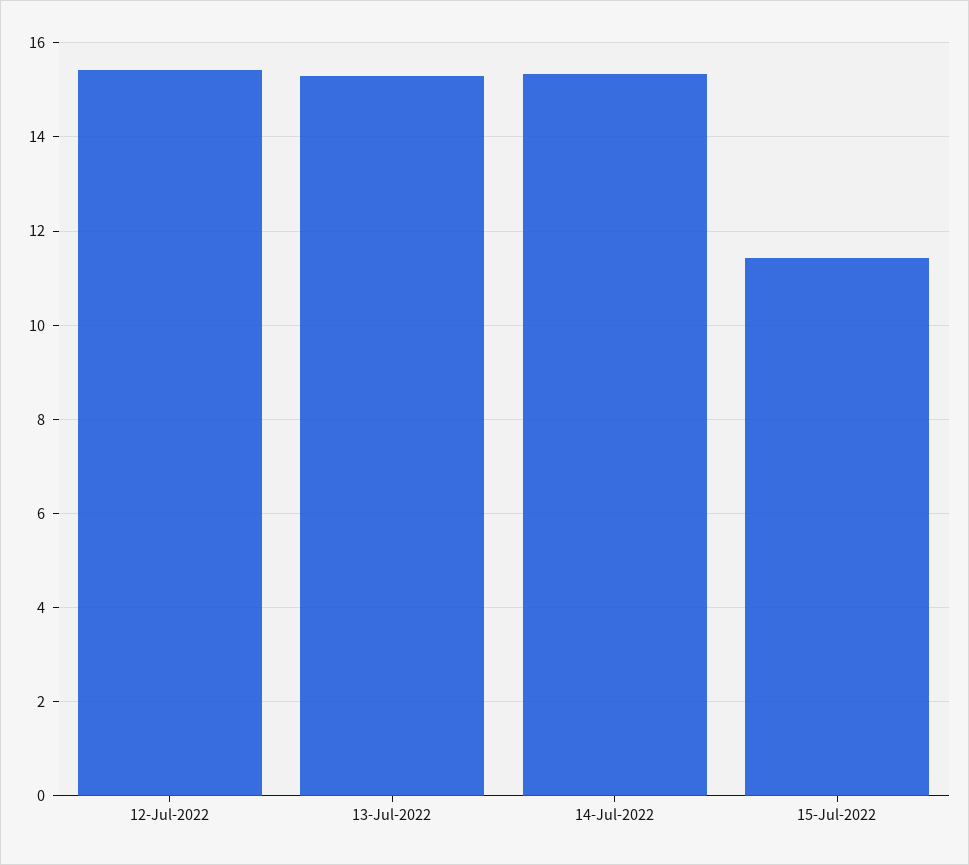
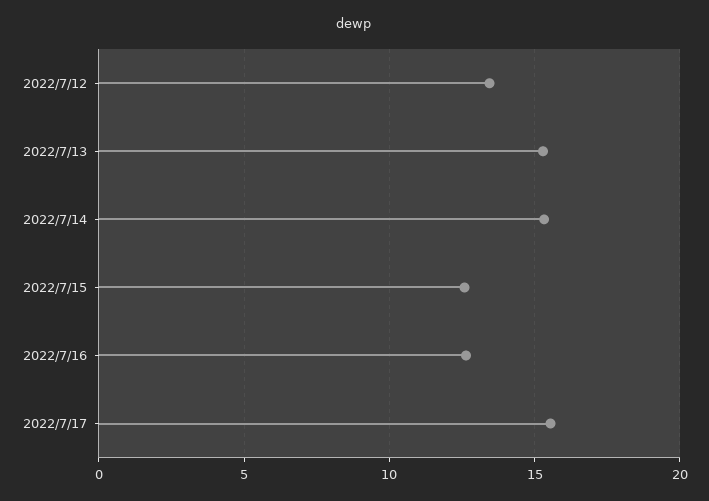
12-Jul-2022: 15.4 -> 13.5
15-Jul-2022: 11.4 -> 12.5
2022/7/16: none -> 12.5
2022/7/17: none -> 15.5

